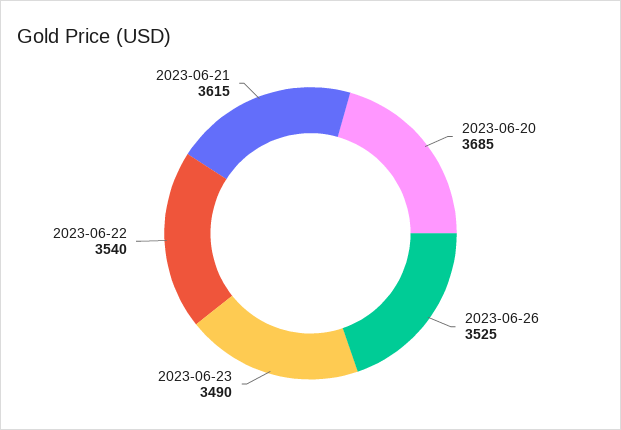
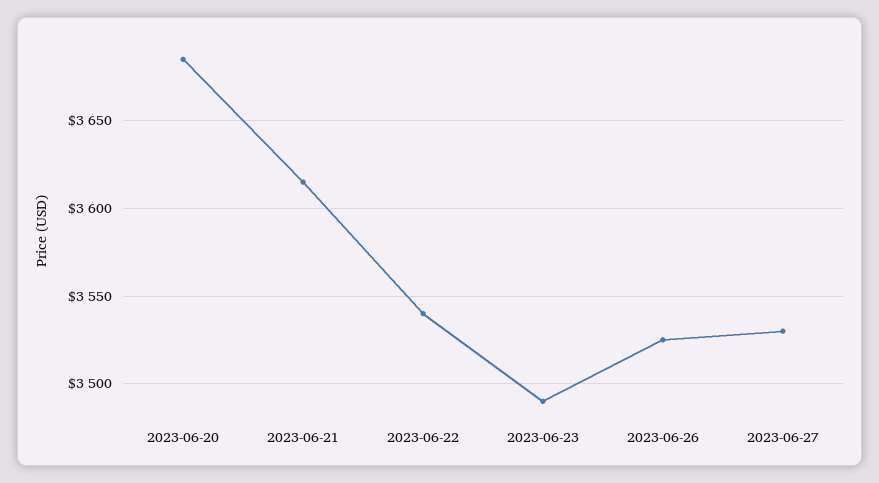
2023-06-27: none -> 3530

